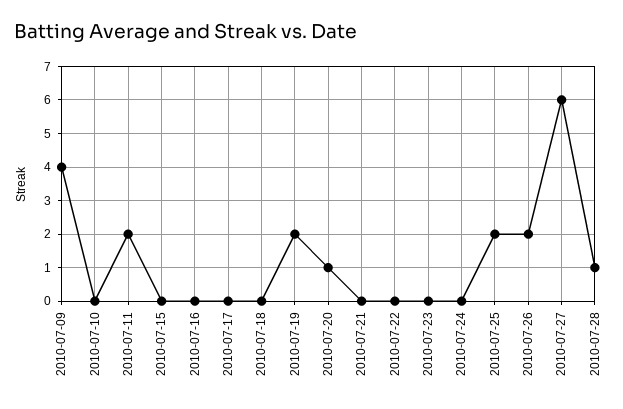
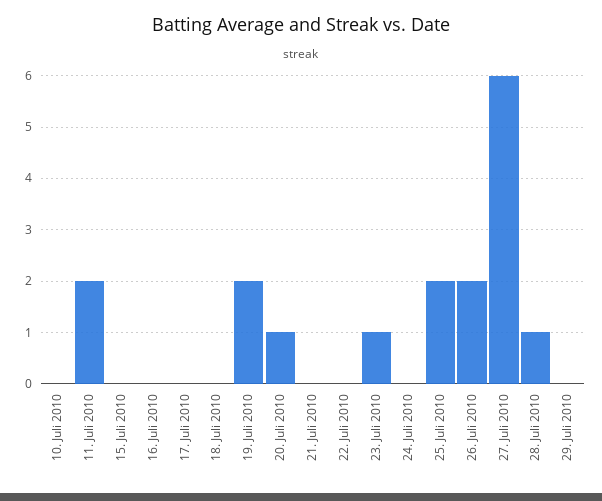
2010-07-09: 4 -> none
2010-07-23: 0 -> 1
29. Juli 2010: none -> 0

